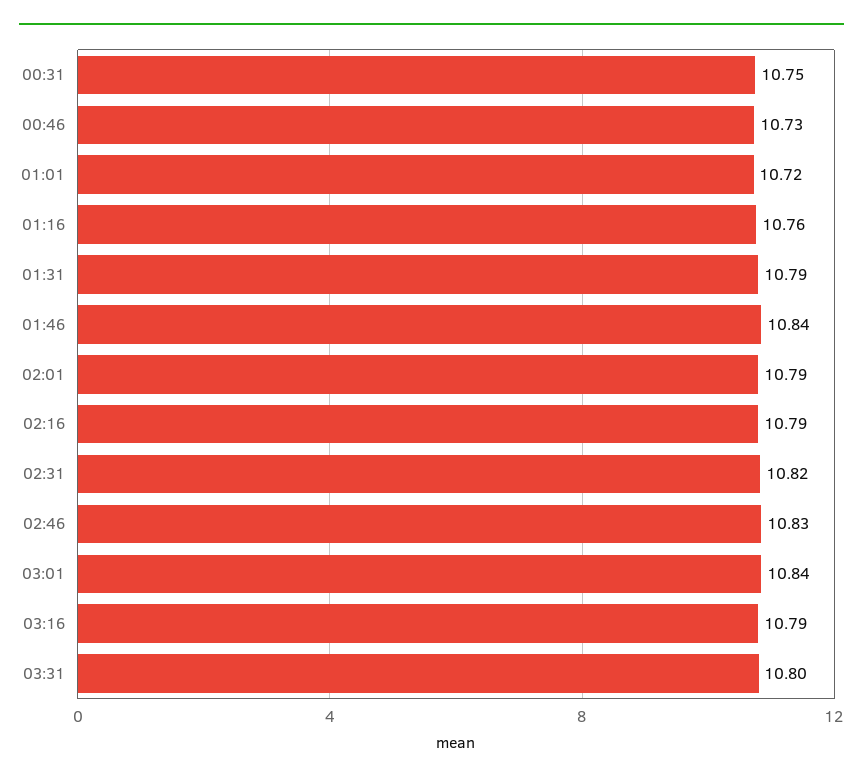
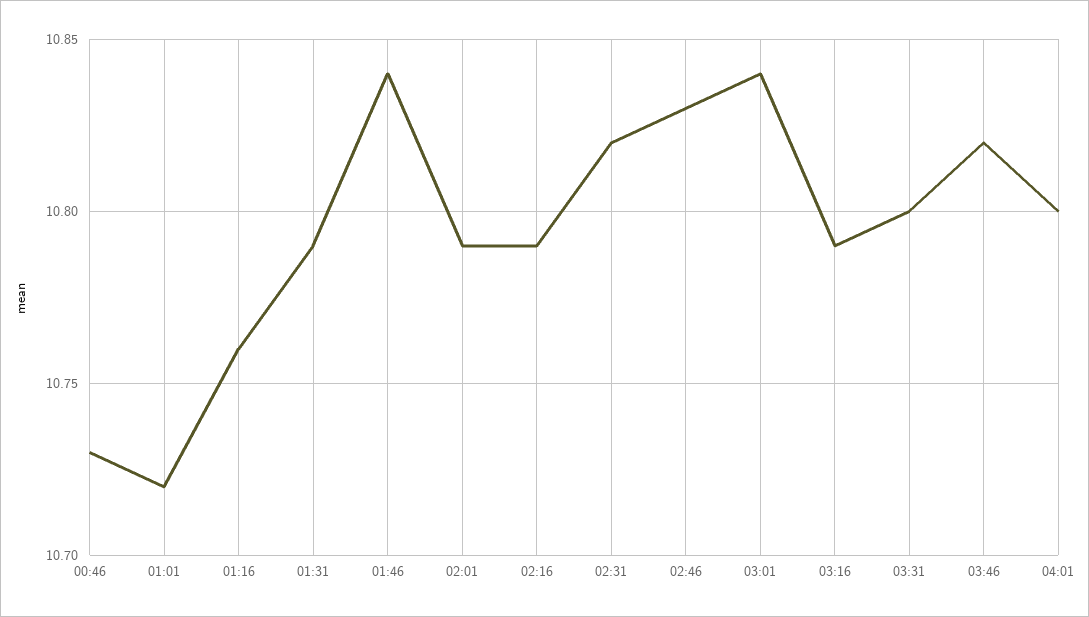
00:31: 10.75 -> none
03:46: none -> 10.82
04:01: none -> 10.8

